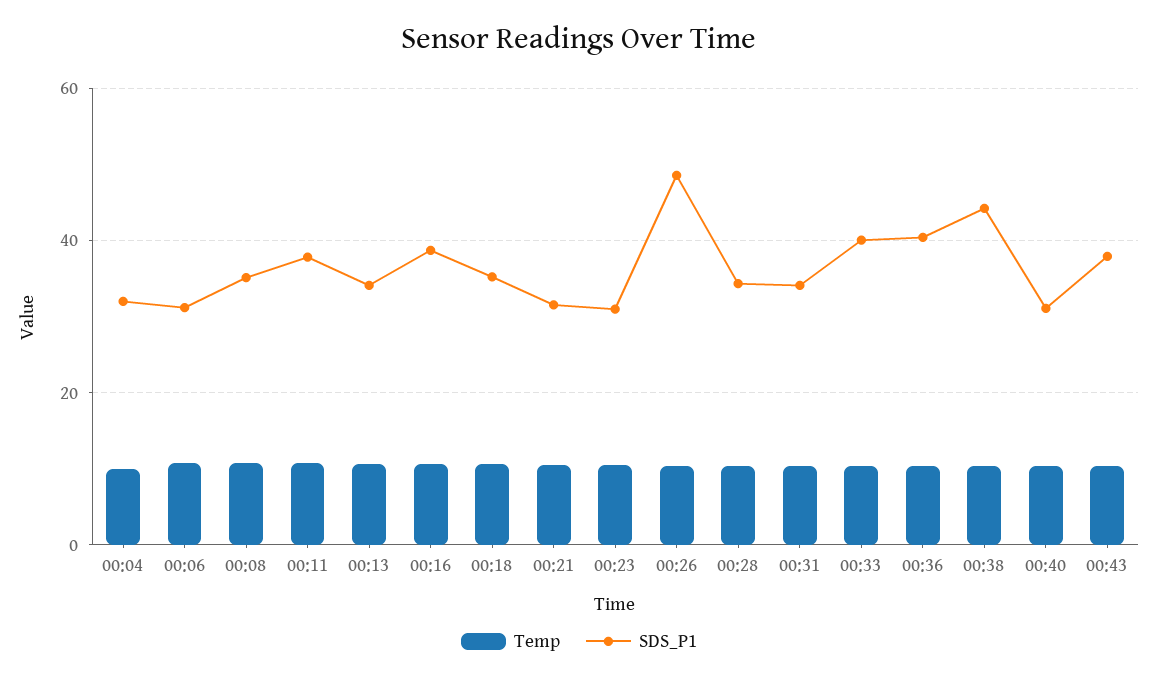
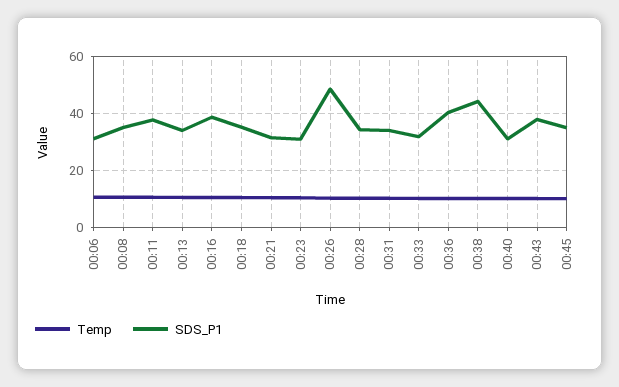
Temp, 00:04: 10 -> none
SDS_P1, 00:04: 32 -> none
SDS_P1, 00:33: 40 -> 32.5
Temp, 00:45: none -> 10
SDS_P1, 00:45: none -> 35

